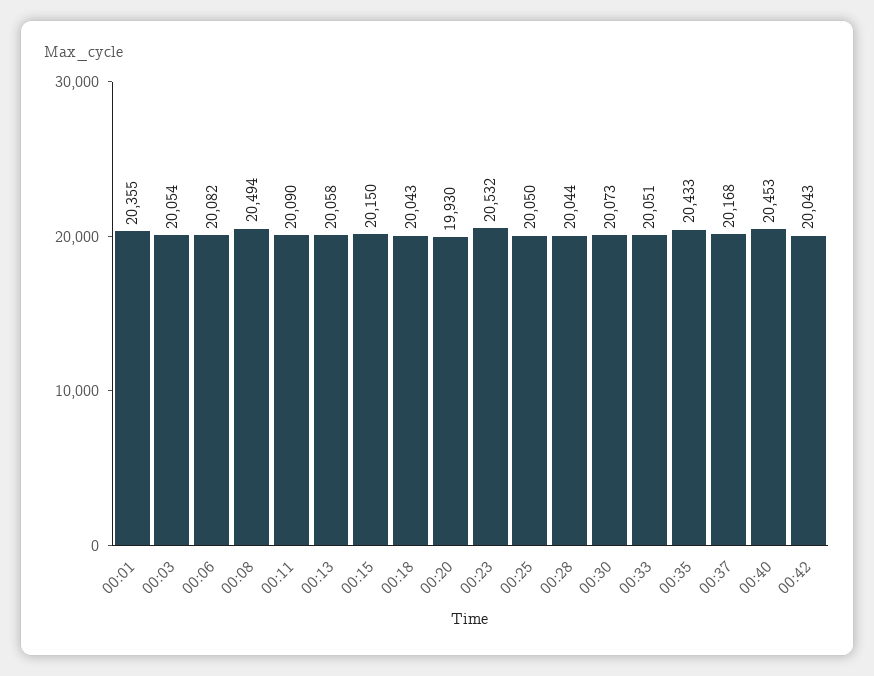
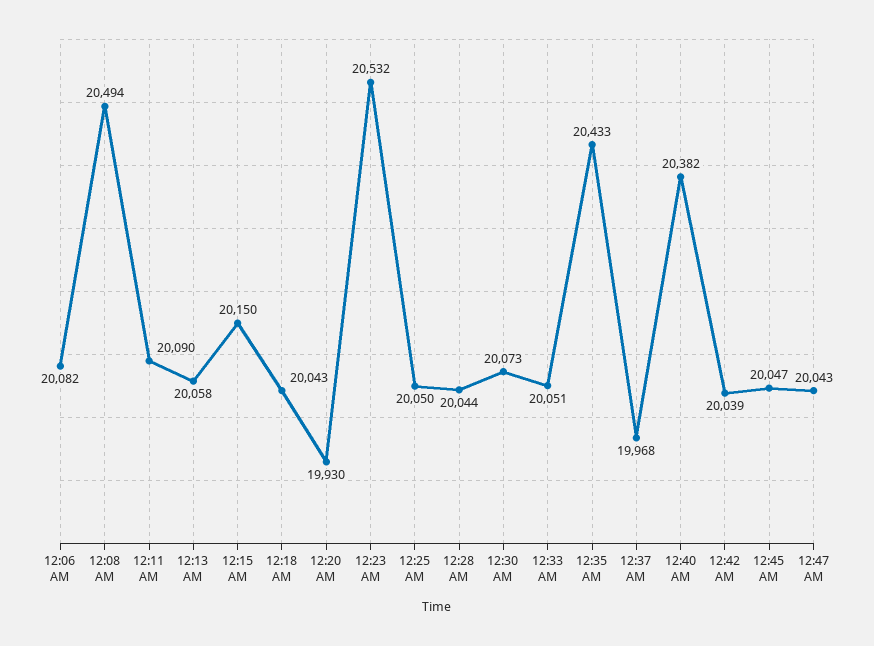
00:01: 20355 -> none
00:03: 20054 -> none
00:37: 20168 -> 19968
00:40: 20453 -> 20382
00:42: 20043 -> 20039
12:45 AM: none -> 20047
12:47 AM: none -> 20043

